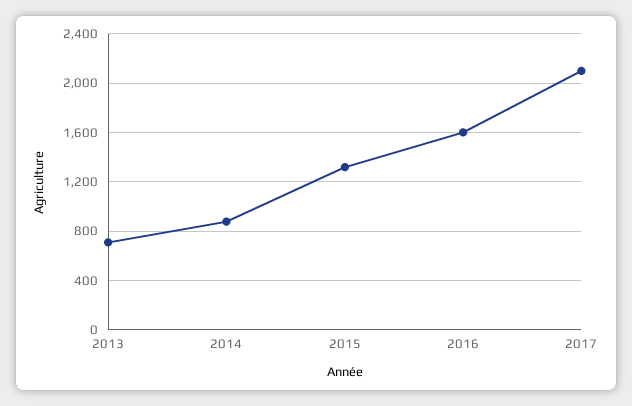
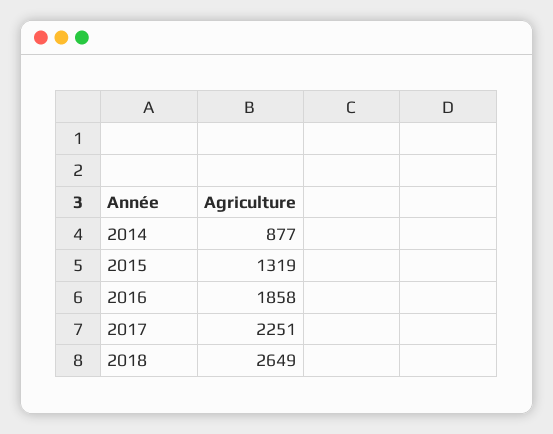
2013: 700 -> none
2016: 1600 -> 1858
2017: 2100 -> 2251
2018: none -> 2649

